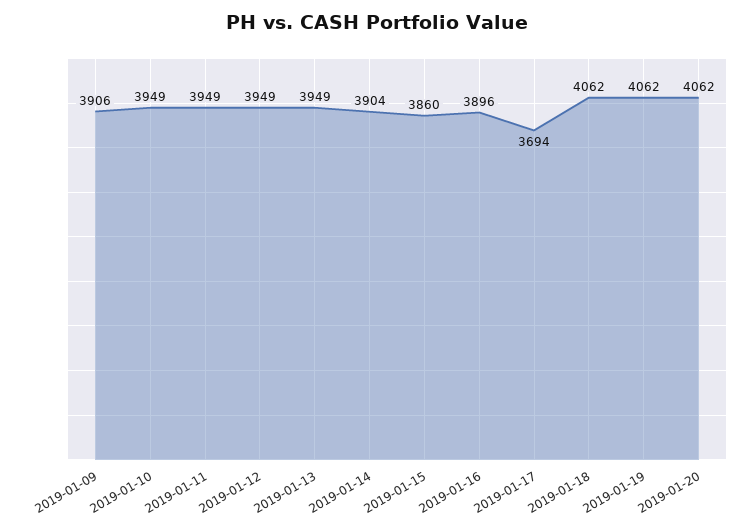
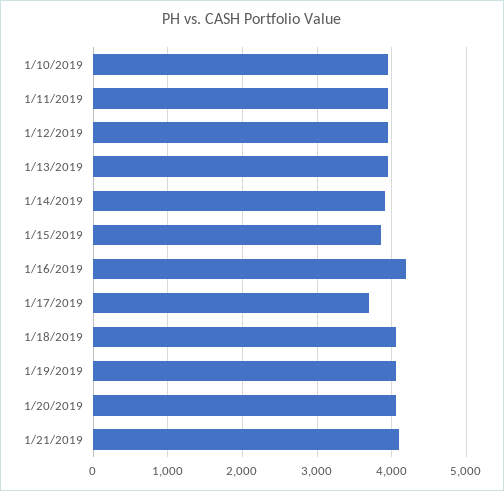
2019-01-09: 3906 -> none
2019-01-16: 3896 -> 4200
1/21/2019: none -> 4100

